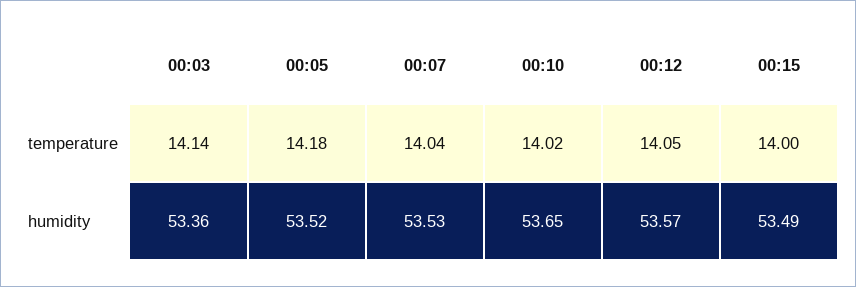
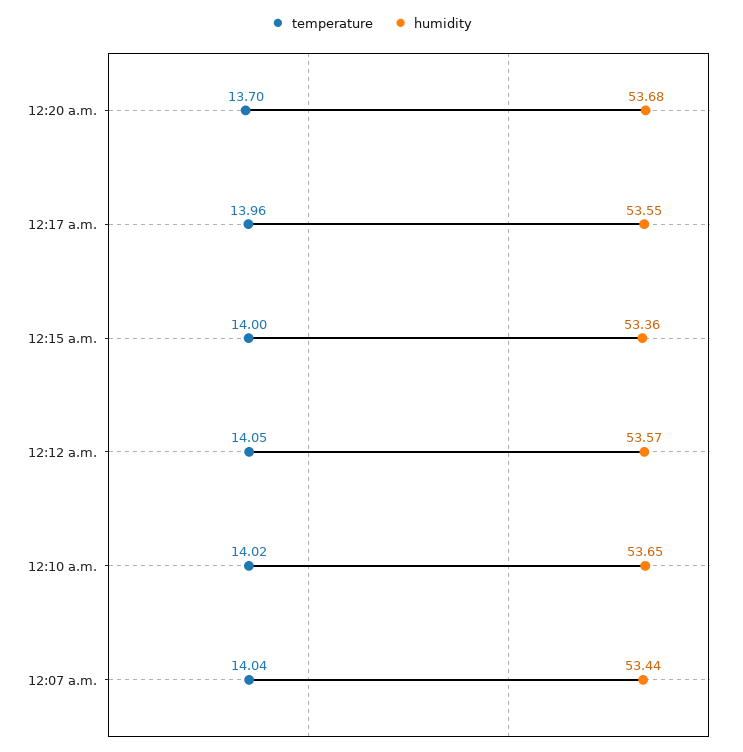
temperature, 00:03: 14.14 -> none
temperature, 00:05: 14.18 -> none
humidity, 00:03: 53.36 -> none
humidity, 00:05: 53.52 -> none
humidity, 00:07: 53.53 -> 53.44
humidity, 00:15: 53.49 -> 53.36
temperature, 12:20 a.m.: none -> 13.7
humidity, 12:20 a.m.: none -> 53.68
temperature, 12:17 a.m.: none -> 13.96
humidity, 12:17 a.m.: none -> 53.55

